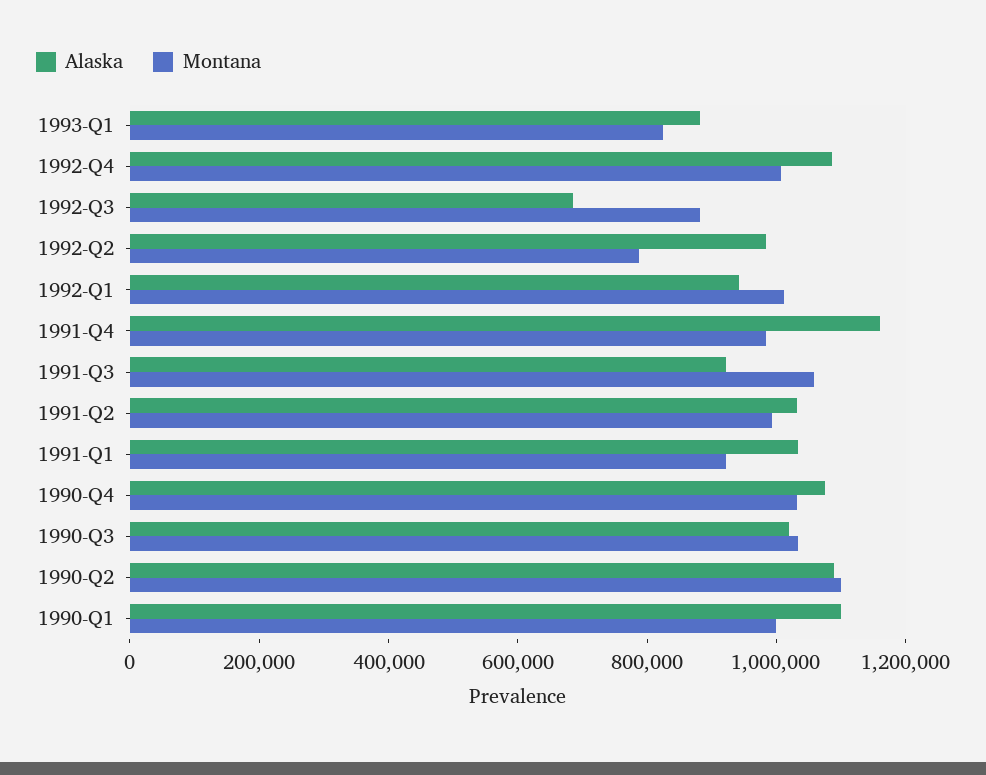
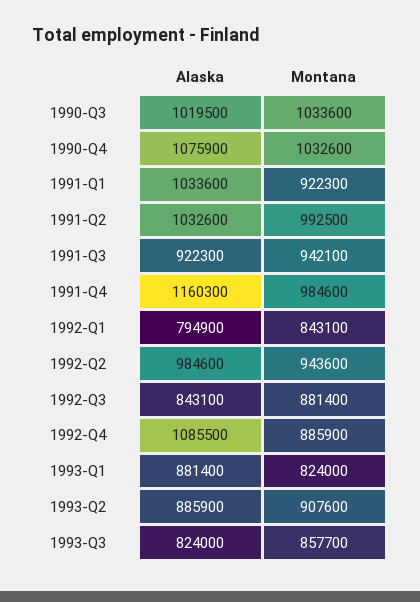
Montana, 1992-Q4: 1000000 -> 885900
Alaska, 1992-Q3: 700000 -> 843100
Montana, 1992-Q2: 800000 -> 943600
Alaska, 1992-Q1: 950000 -> 794900
Montana, 1992-Q1: 1000000 -> 843100
Montana, 1991-Q3: 1050000 -> 942100
Alaska, 1990-Q2: 1100000 -> none
Montana, 1990-Q2: 1100000 -> none
Alaska, 1990-Q1: 1100000 -> none
Montana, 1990-Q1: 1000000 -> none
Alaska, 1993-Q2: none -> 885900
Montana, 1993-Q2: none -> 907600
Alaska, 1993-Q3: none -> 824000
Montana, 1993-Q3: none -> 857700

